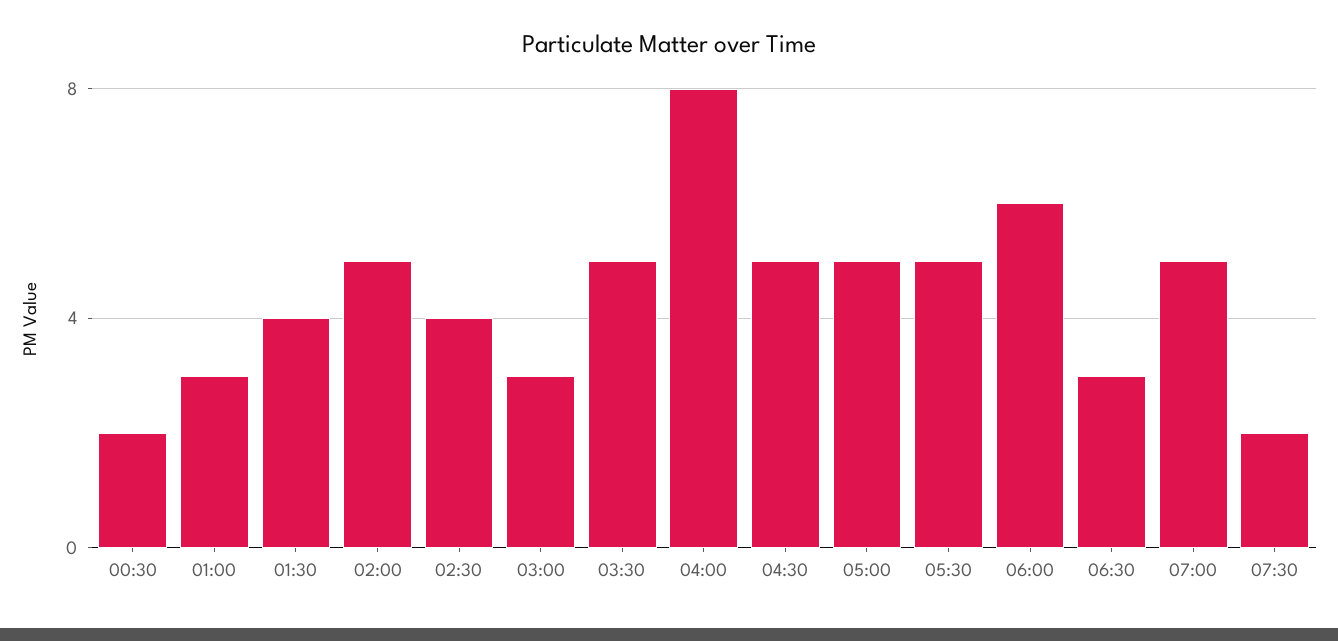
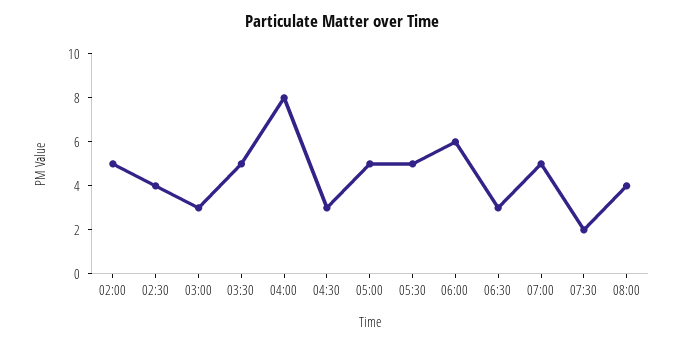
00:30: 2 -> none
01:00: 3 -> none
01:30: 4 -> none
04:30: 5 -> 3
08:00: none -> 4

